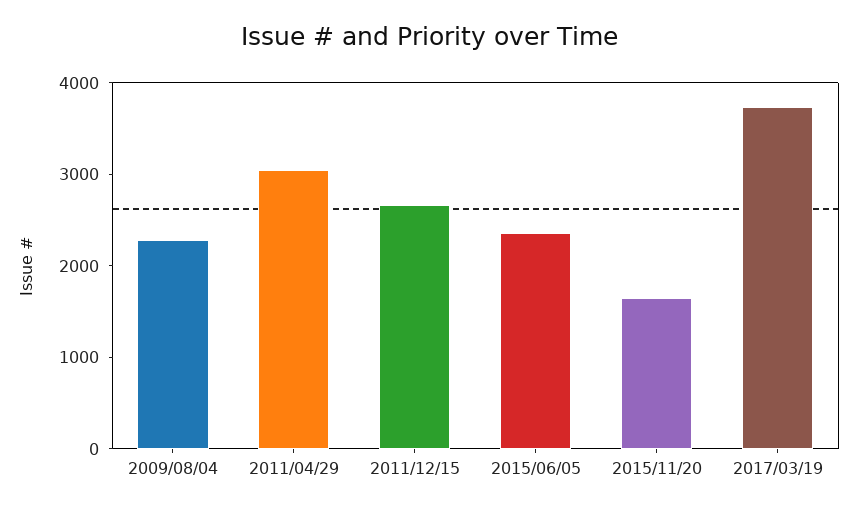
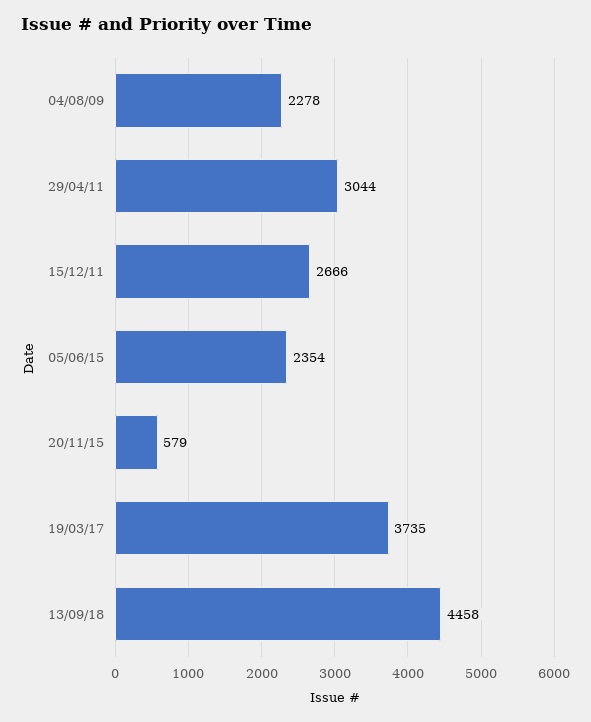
2015/11/20: 1600 -> 579
13/09/18: none -> 4458

